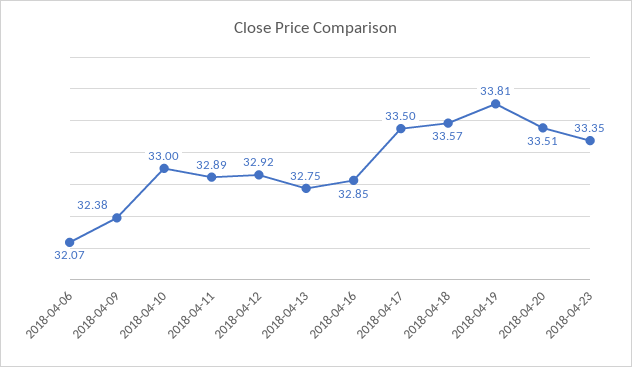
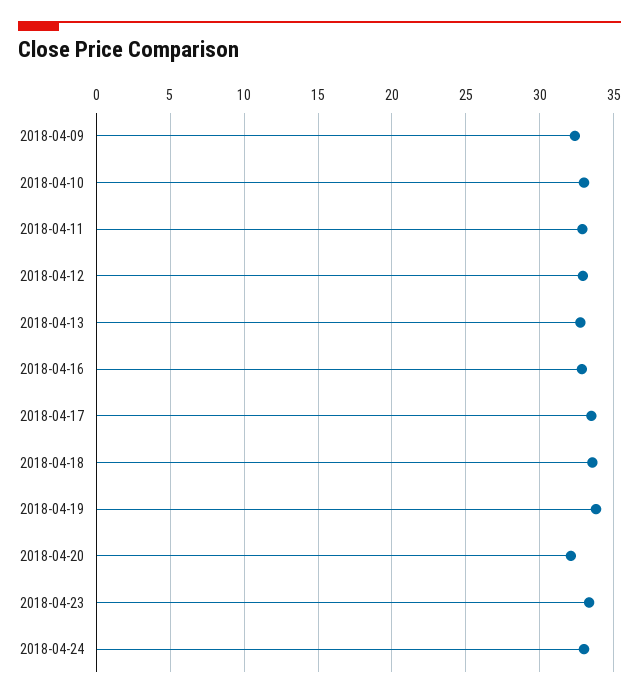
2018-04-06: 32.07 -> none
2018-04-20: 33.51 -> 32
2018-04-24: none -> 33

